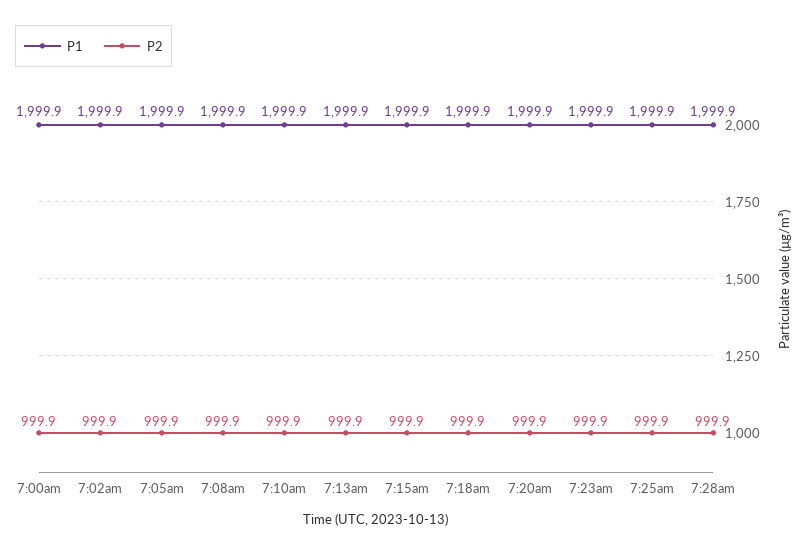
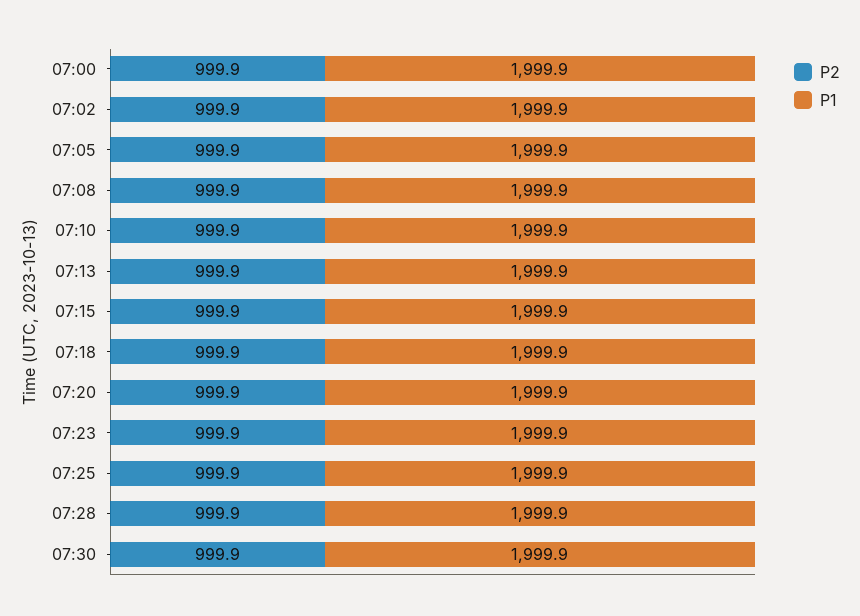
P2, 07:30: none -> 999.9
P1, 07:30: none -> 1999.9

